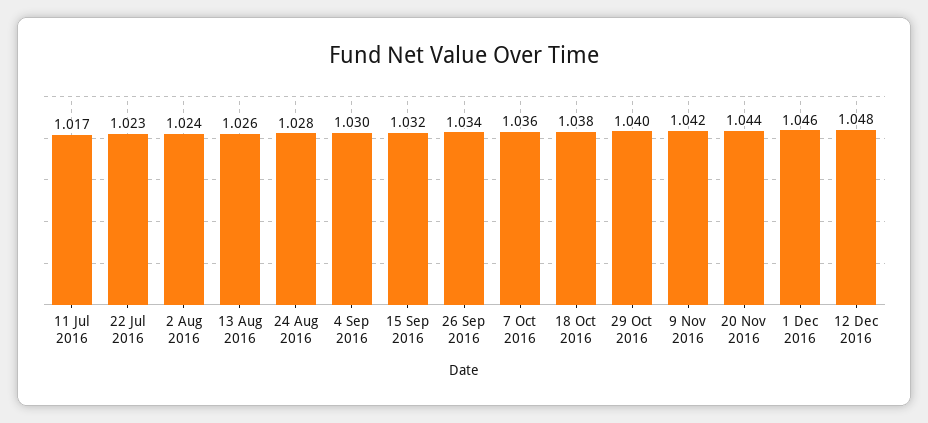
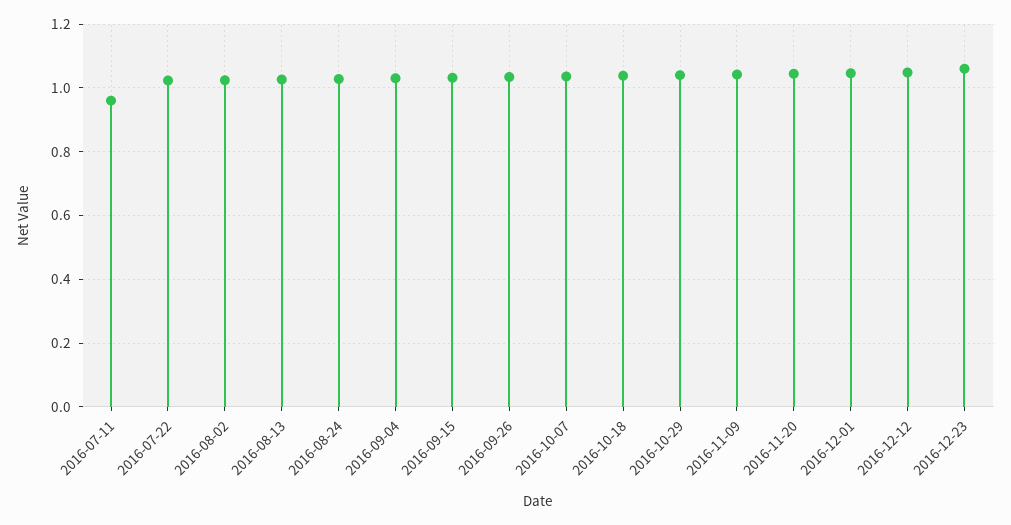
11 Jul 2016: 1.017 -> 0.96
2016-12-23: none -> 1.06

